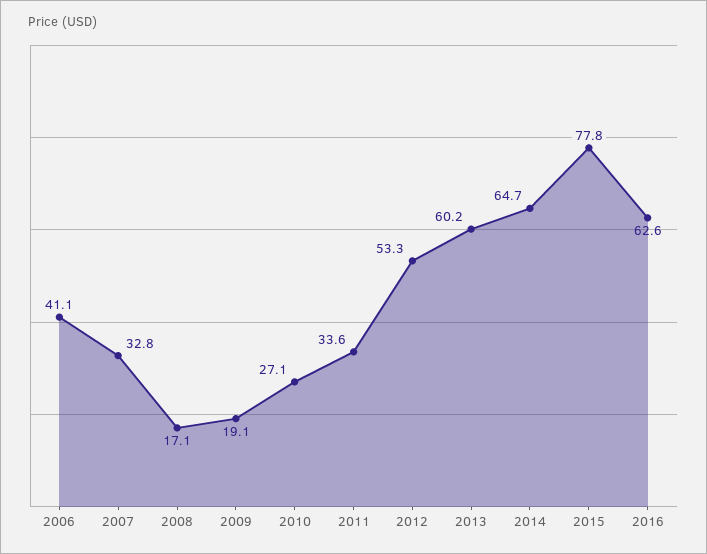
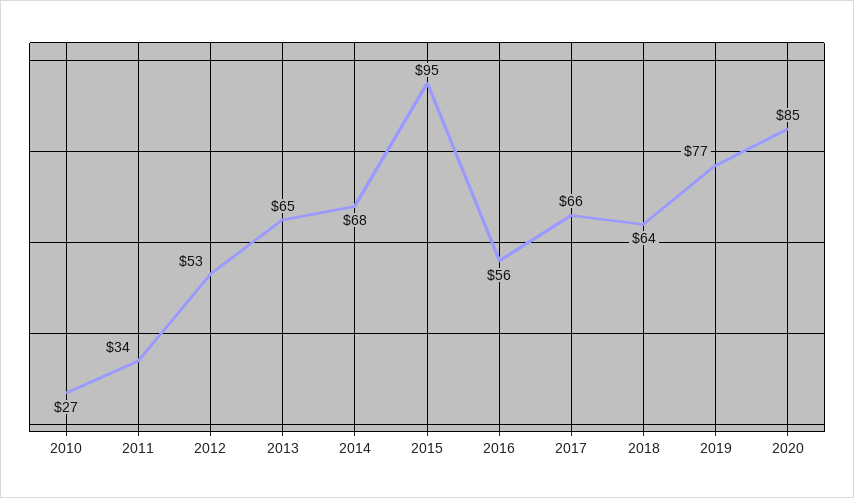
2006: 41.1 -> none
2007: 32.8 -> none
2008: 17.1 -> none
2009: 19.1 -> none
2013: 60.2 -> 65
2014: 64.7 -> 68
2015: 77.8 -> 95
2016: 62.6 -> 56
2017: none -> 66
2018: none -> 64
2019: none -> 77
2020: none -> 85

